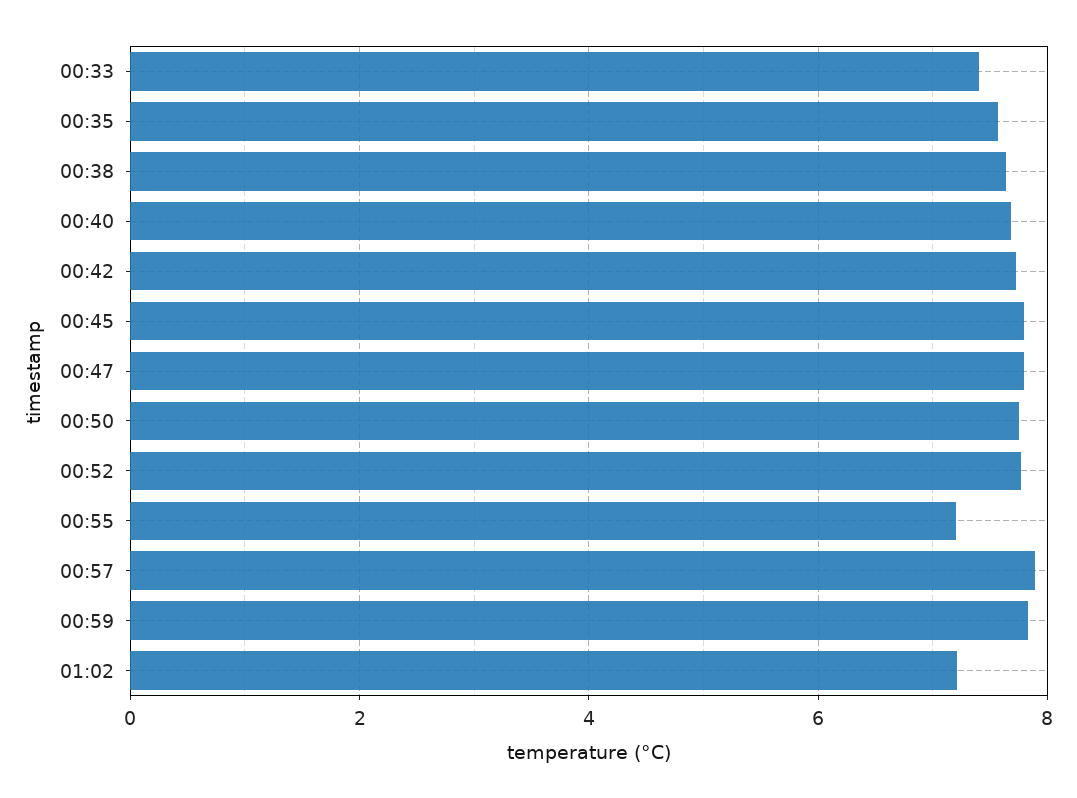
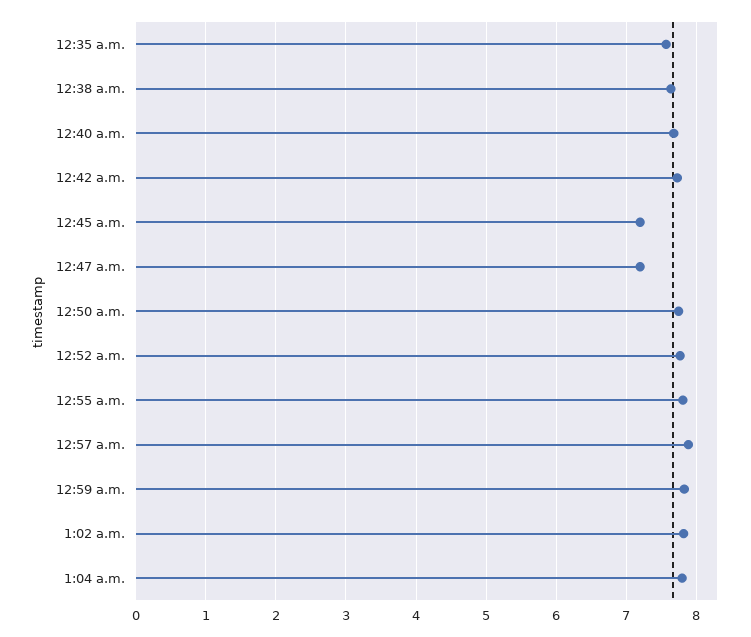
00:33: 7.4 -> none
00:45: 7.8 -> 7.2
00:47: 7.8 -> 7.2
00:55: 7.2 -> 7.8
01:02: 7.2 -> 7.8
1:04 a.m.: none -> 7.8

